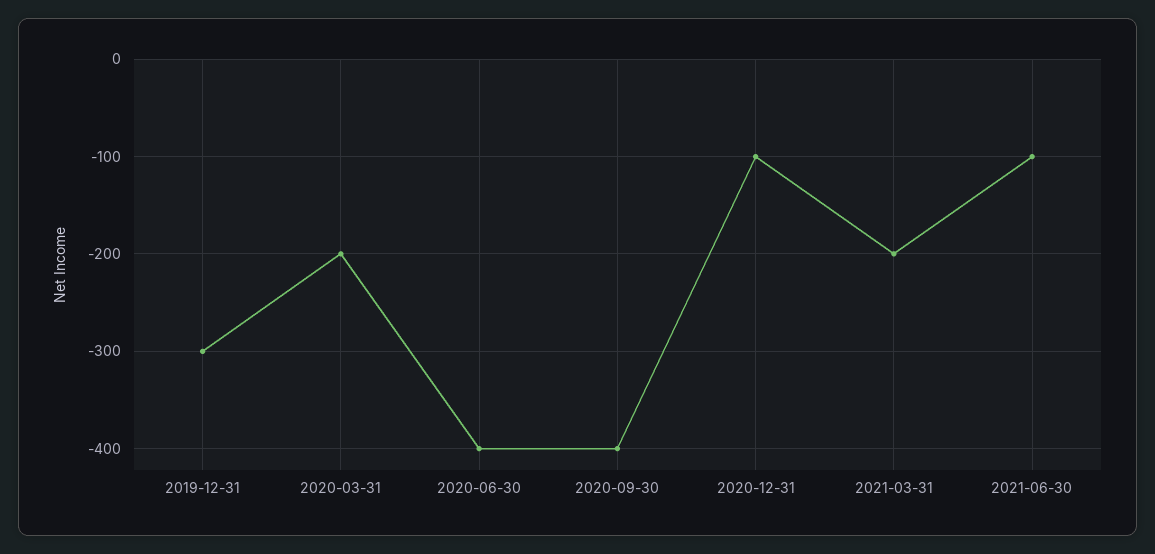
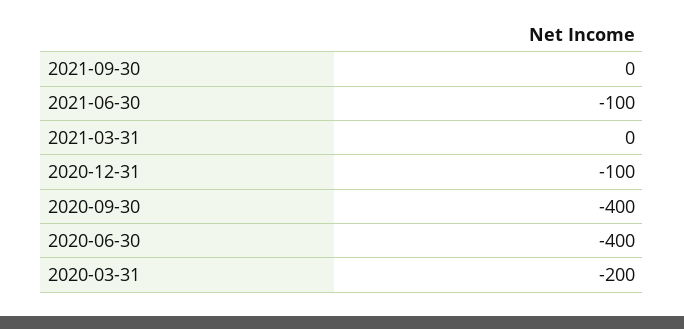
2019-12-31: -300 -> none
2021-03-31: -200 -> 0
2021-09-30: none -> 0

